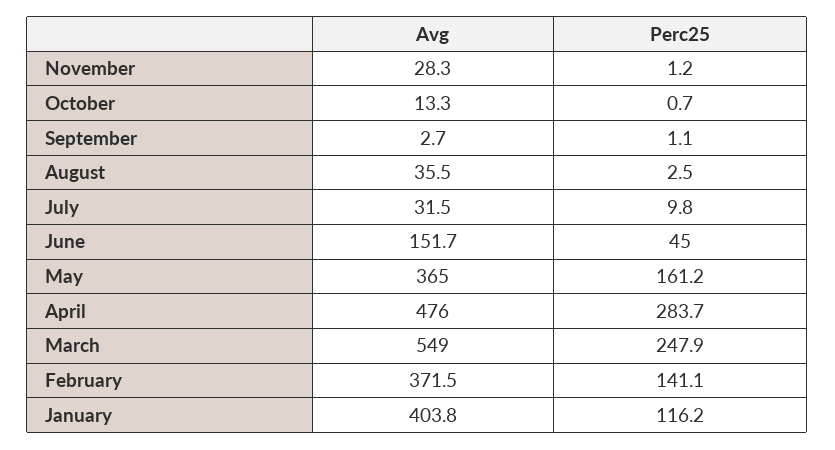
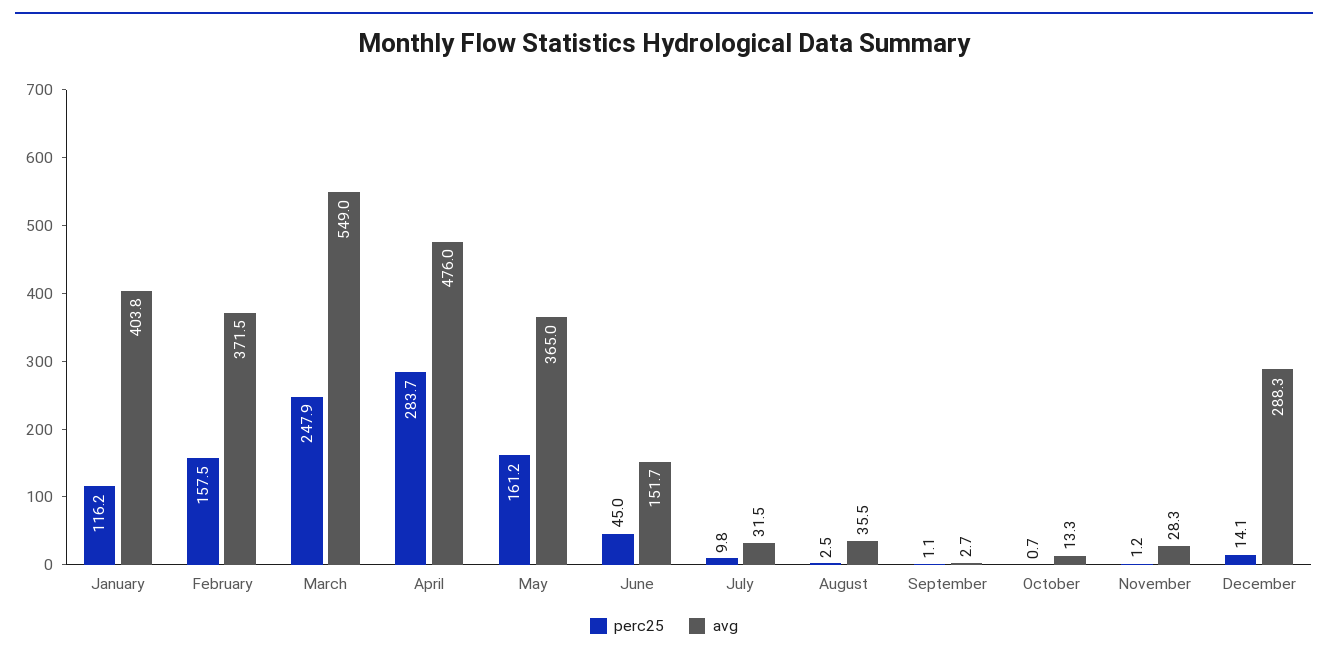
Perc25, February: 141.1 -> 157.5
Perc25, December: none -> 14.1
Avg, December: none -> 288.3

